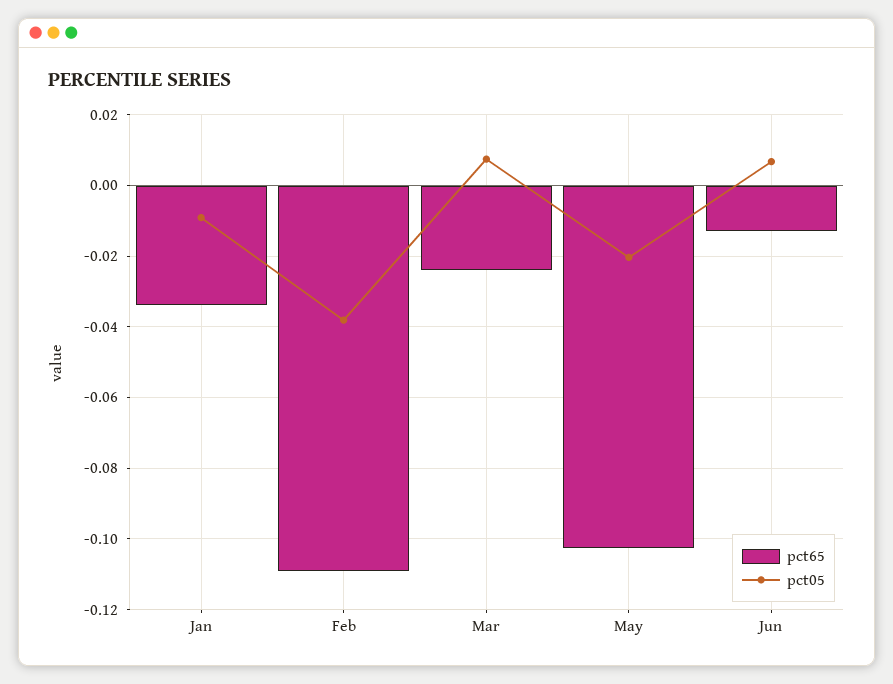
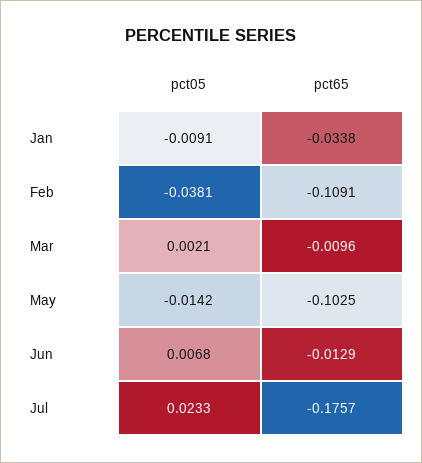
pct65, Mar: -0.024 -> -0.0096
pct05, Mar: 0.008 -> 0.0021
pct05, May: -0.02 -> -0.0142
pct05, Jul: none -> 0.0233
pct65, Jul: none -> -0.1757

